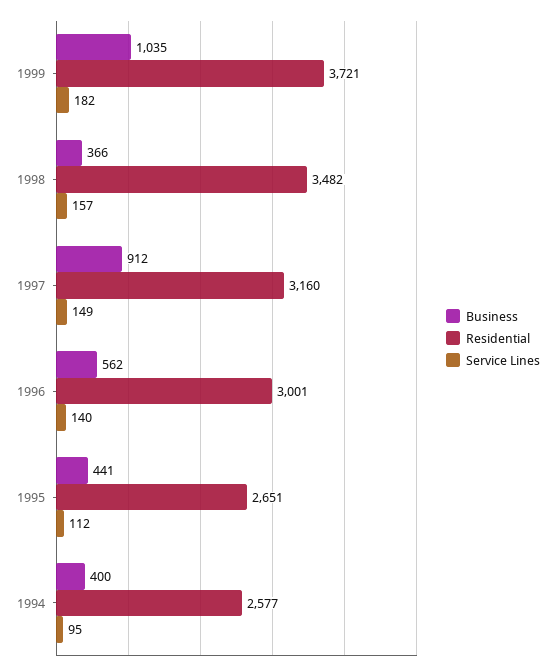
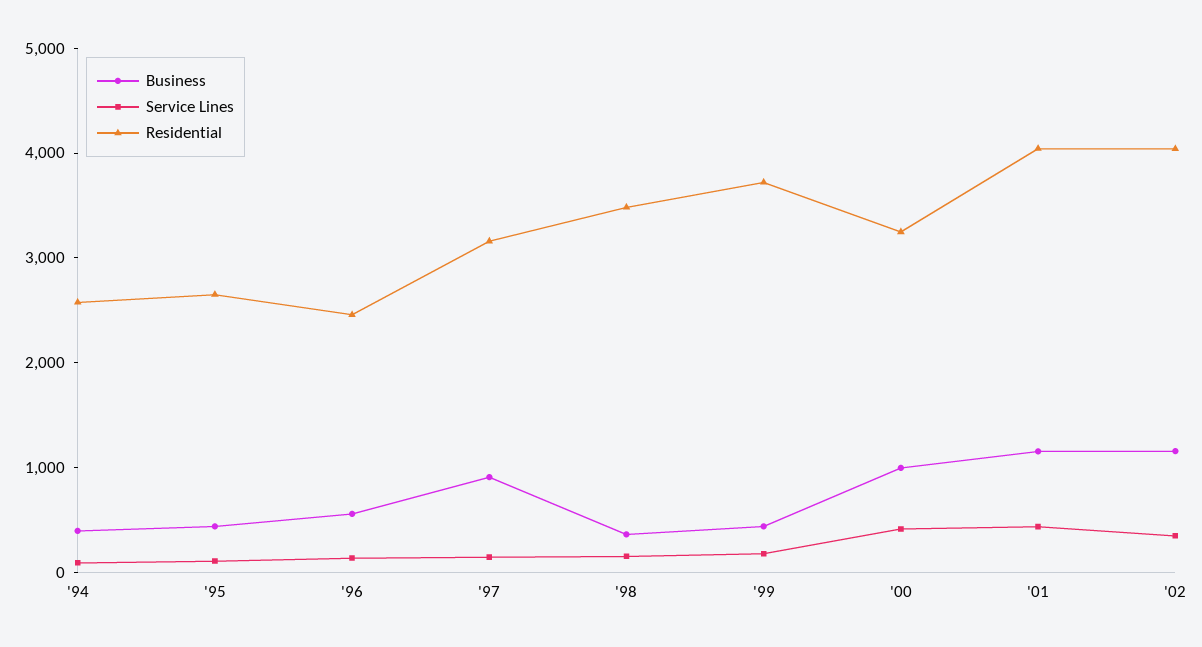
Business, 1999: 1035 -> 400
Residential, 1996: 3001 -> 2400
Business, '00: none -> 1000
Service Lines, '00: none -> 400
Residential, '00: none -> 3200
Business, '01: none -> 1200
Service Lines, '01: none -> 400
Residential, '01: none -> 4000
Business, '02: none -> 1200
Service Lines, '02: none -> 400
Residential, '02: none -> 4000

